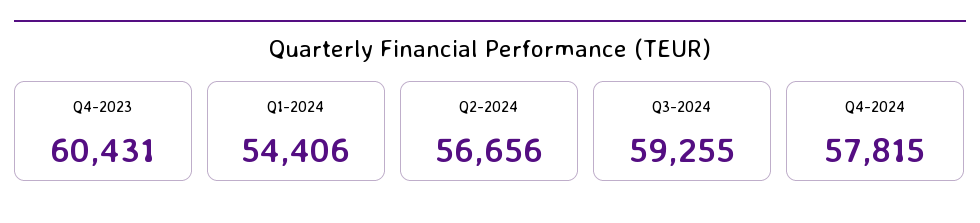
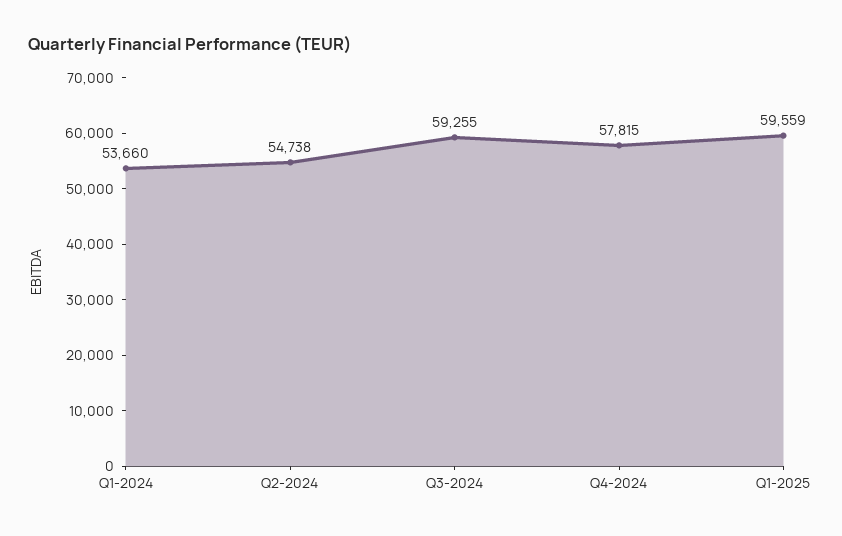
Q4-2023: 60431 -> none
Q1-2024: 54406 -> 53660
Q2-2024: 56656 -> 54738
Q1-2025: none -> 59559

